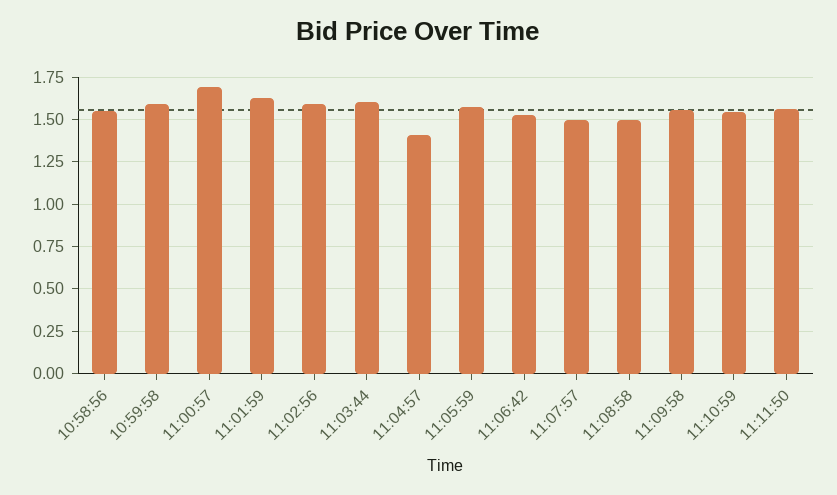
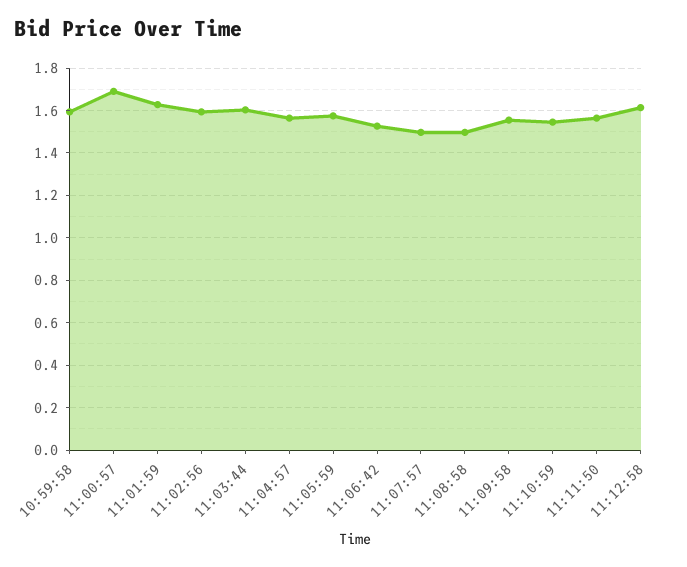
10:58:56: 1.55 -> none
11:04:57: 1.4 -> 1.55
11:12:58: none -> 1.6

